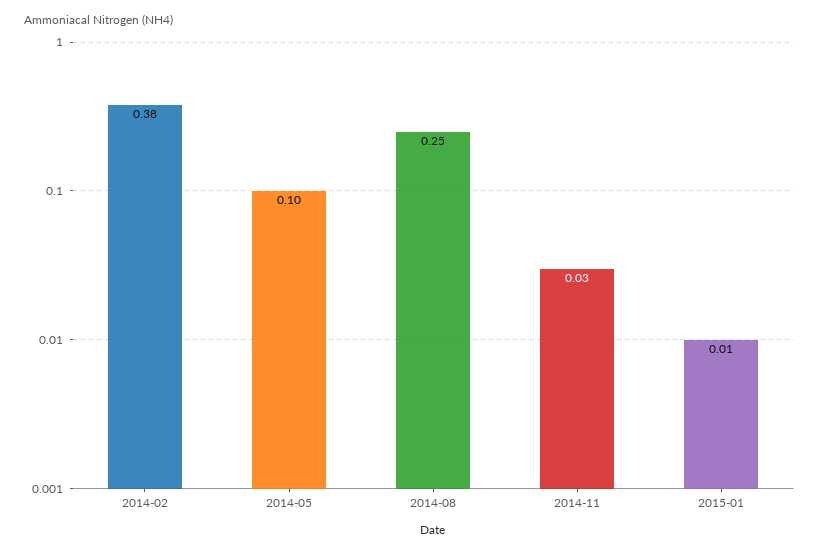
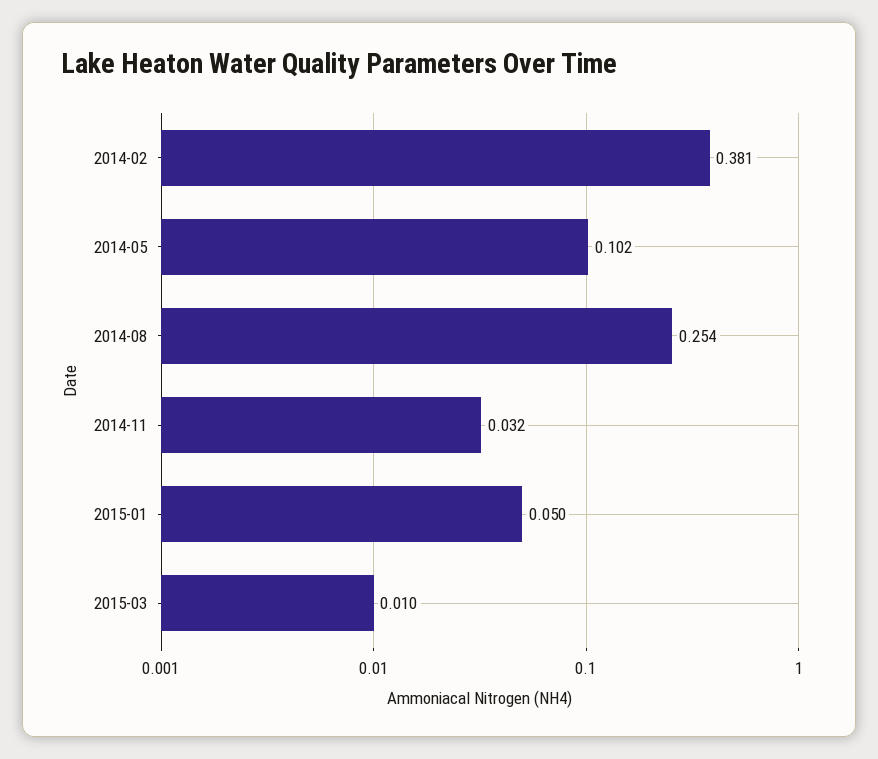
2015-01: 0.01 -> 0.05
2015-03: none -> 0.01

